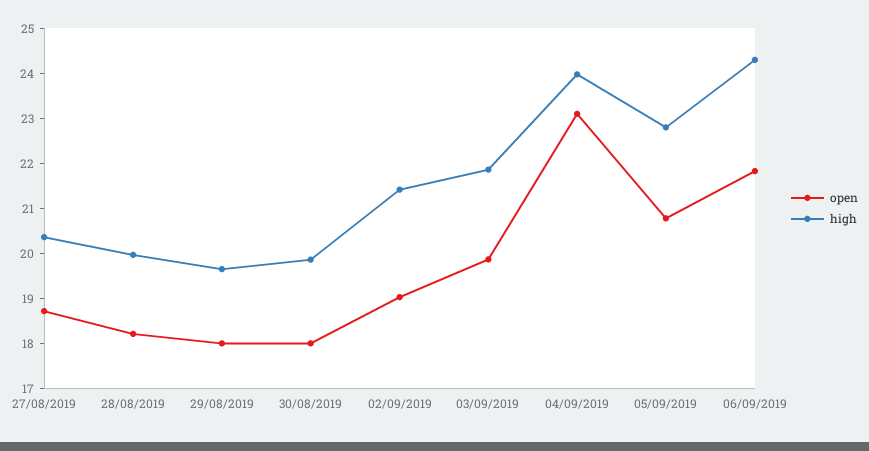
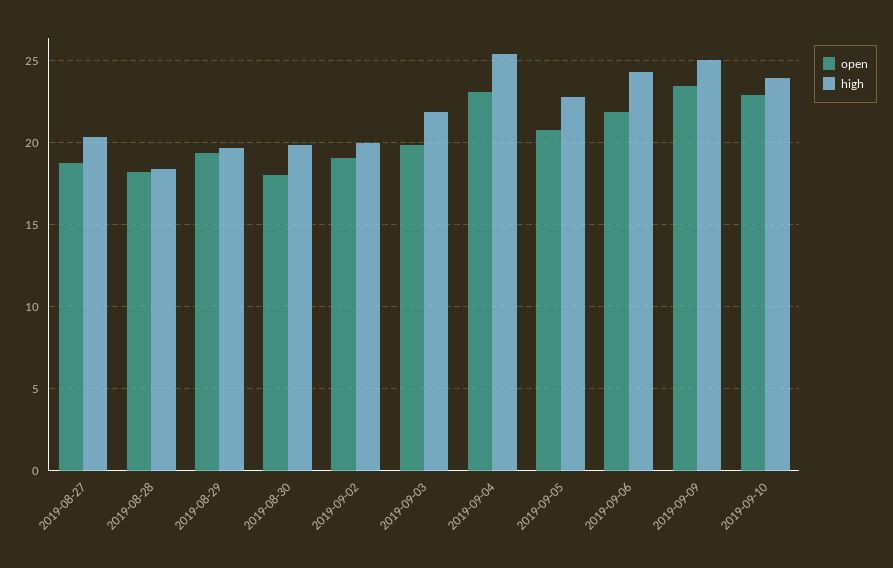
high, 28/08/2019: 20 -> 18.5
open, 29/08/2019: 18 -> 19.5
high, 02/09/2019: 21.4 -> 20
high, 04/09/2019: 24 -> 25.5
open, 2019-09-09: none -> 23.5
high, 2019-09-09: none -> 25
open, 2019-09-10: none -> 23
high, 2019-09-10: none -> 24

